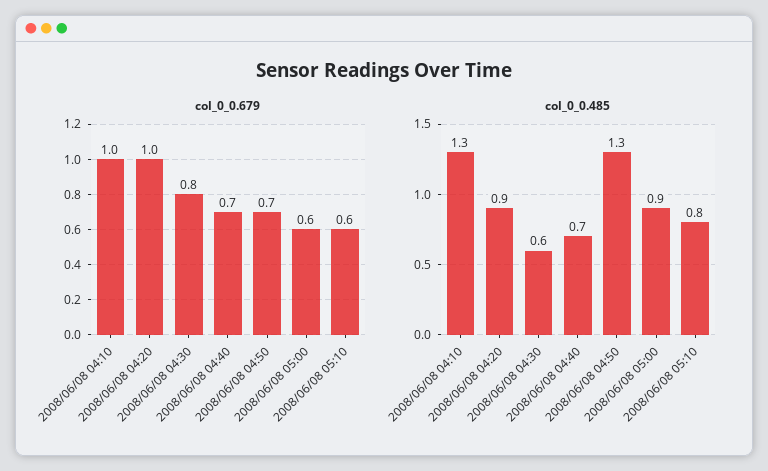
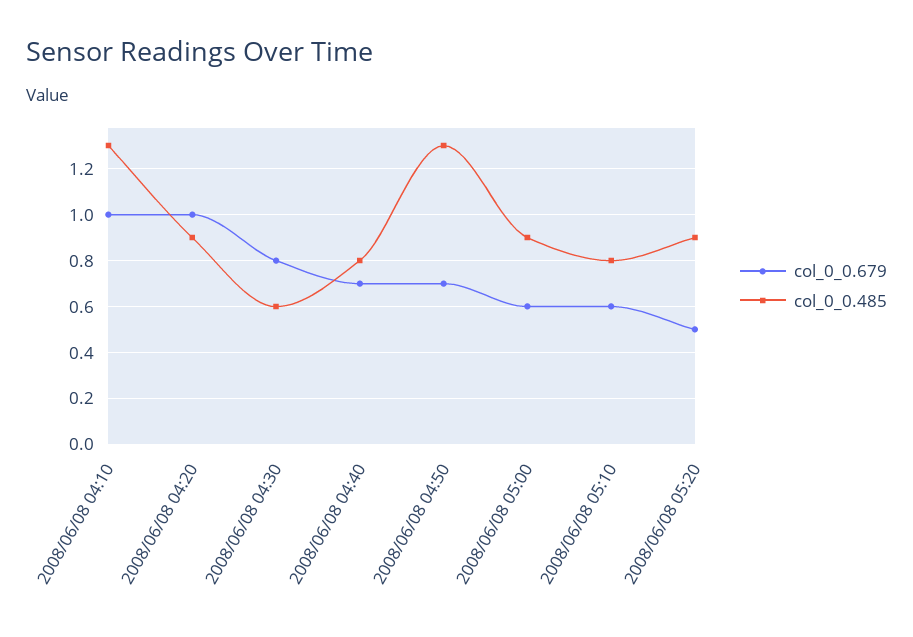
col_0_0.485, 2008/06/08 04:40: 0.7 -> 0.8
col_0_0.679, 2008/06/08 05:20: none -> 0.5
col_0_0.485, 2008/06/08 05:20: none -> 0.9

